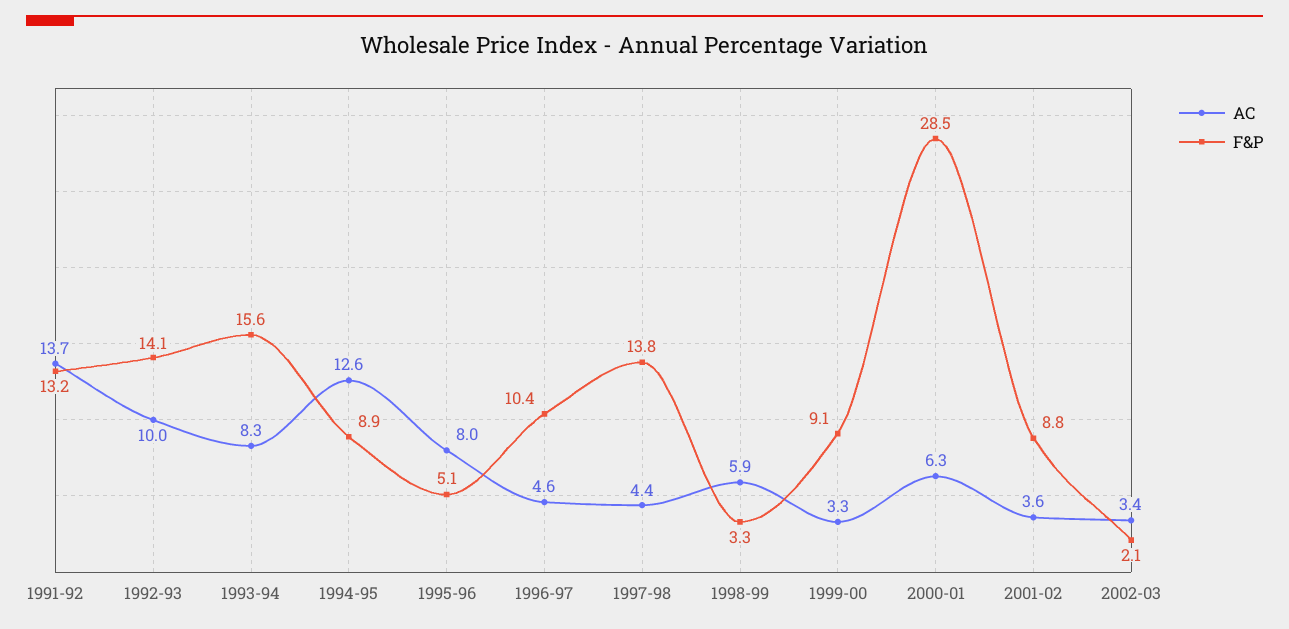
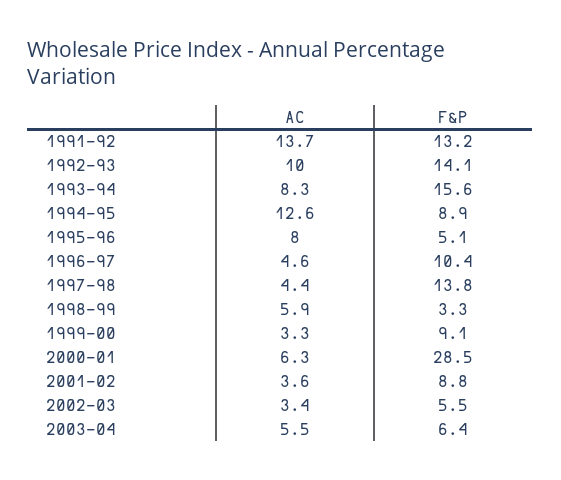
F&P, 2002-03: 2.1 -> 5.5
AC, 2003-04: none -> 5.5
F&P, 2003-04: none -> 6.4

